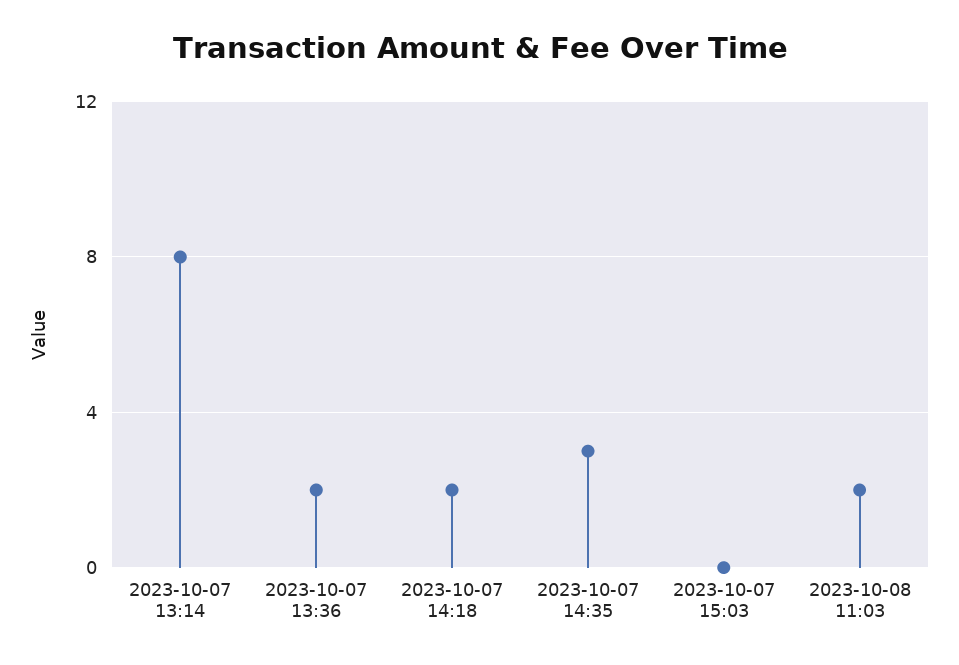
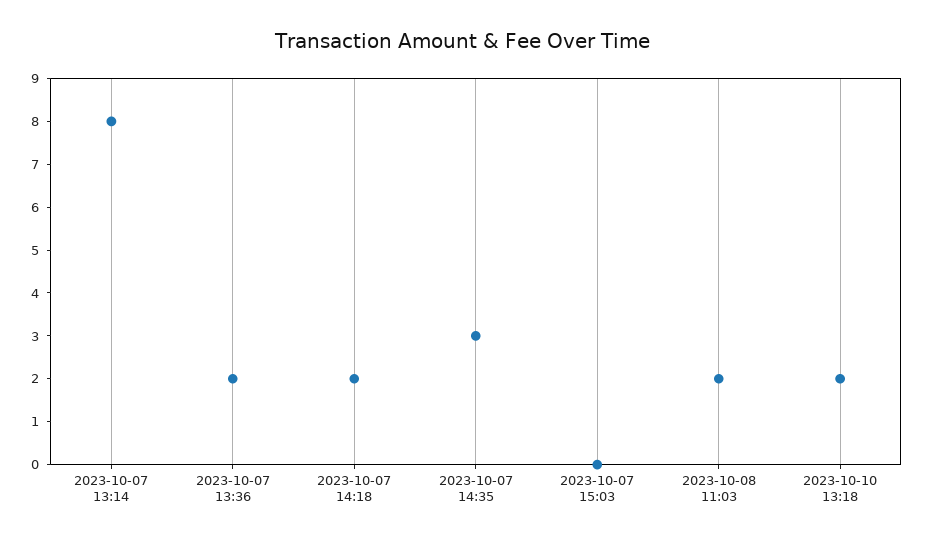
2023-10-10 13:18: none -> 2

